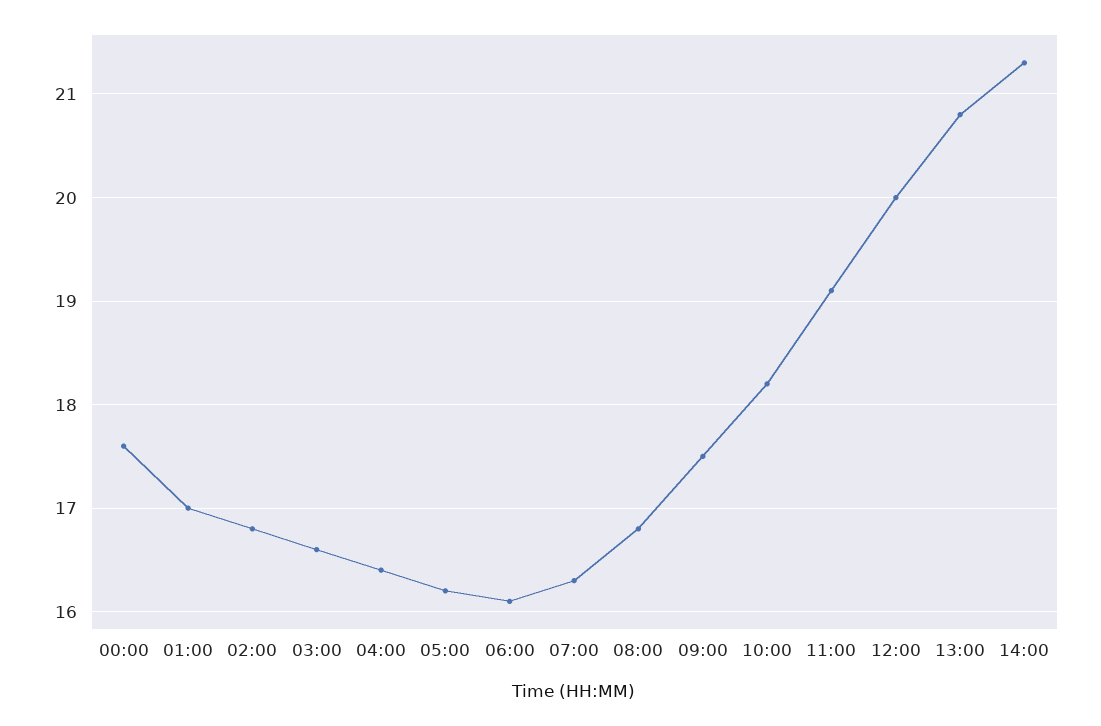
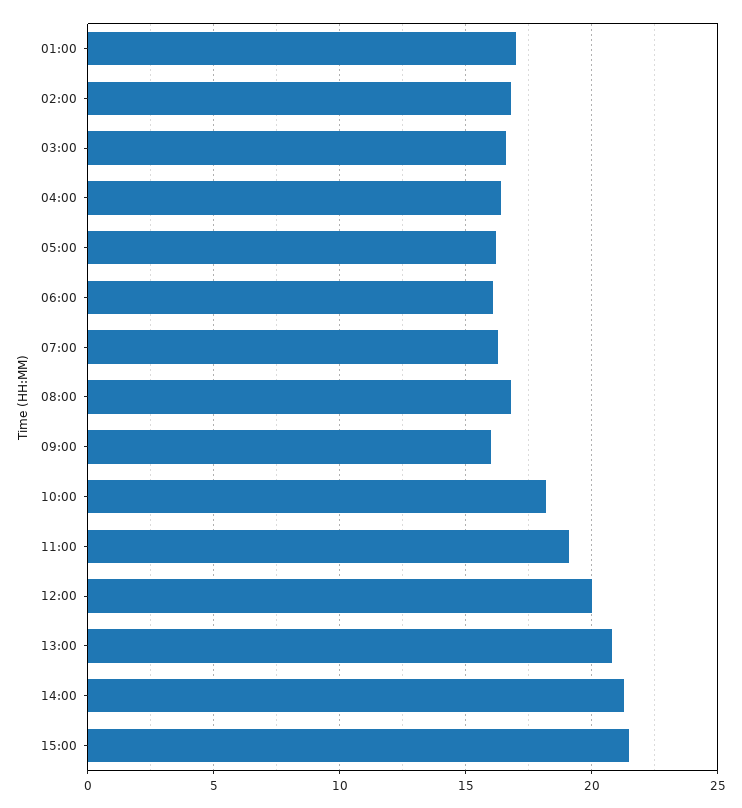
00:00: 17.6 -> none
09:00: 17.5 -> 16
15:00: none -> 21.5

